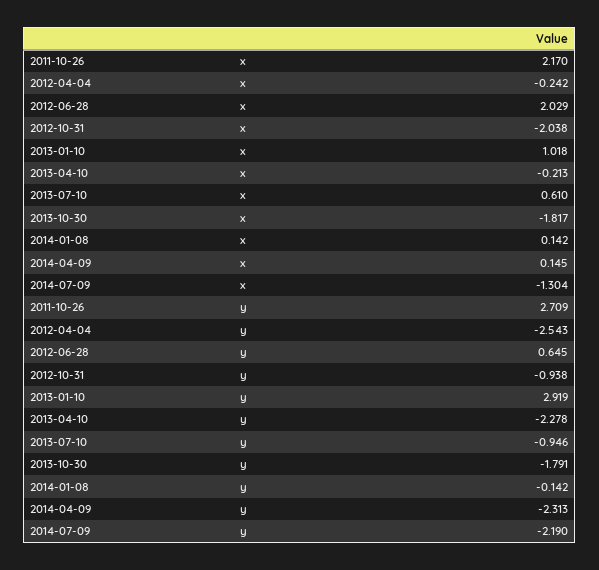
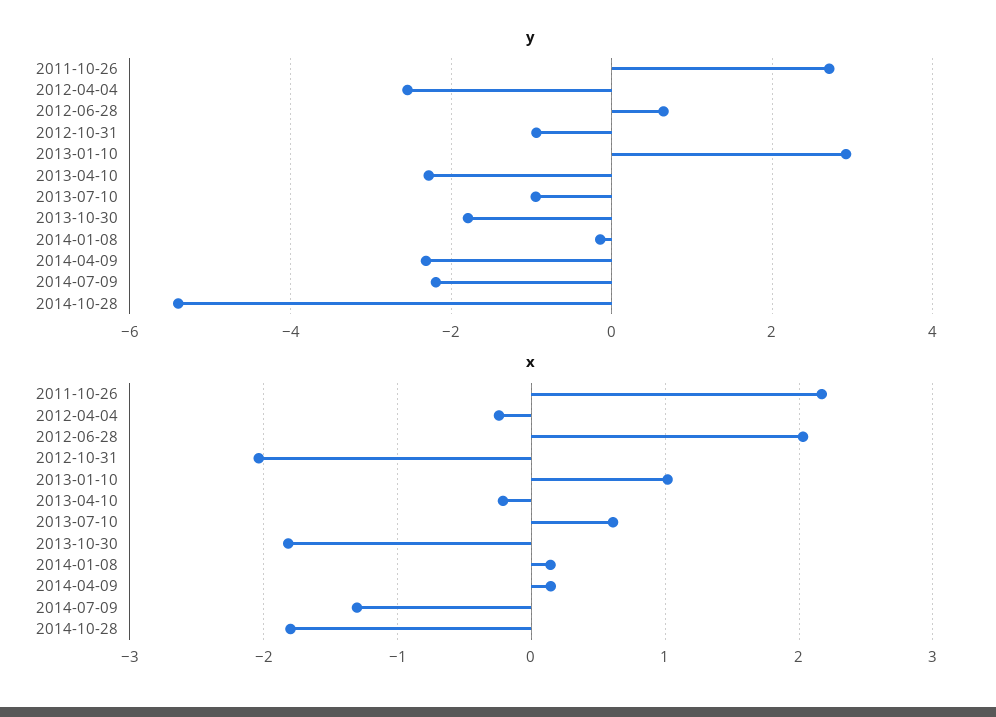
y, 2014-10-28: none -> -5.4
x, 2014-10-28: none -> -1.8

